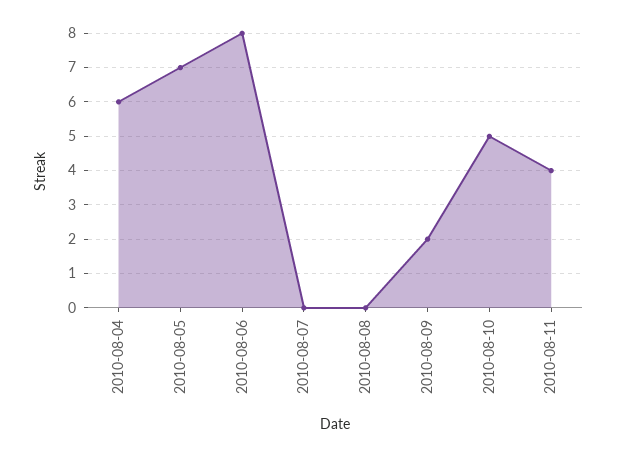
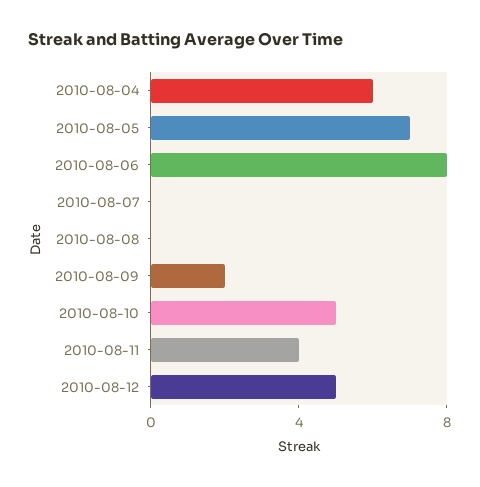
2010-08-12: none -> 5

